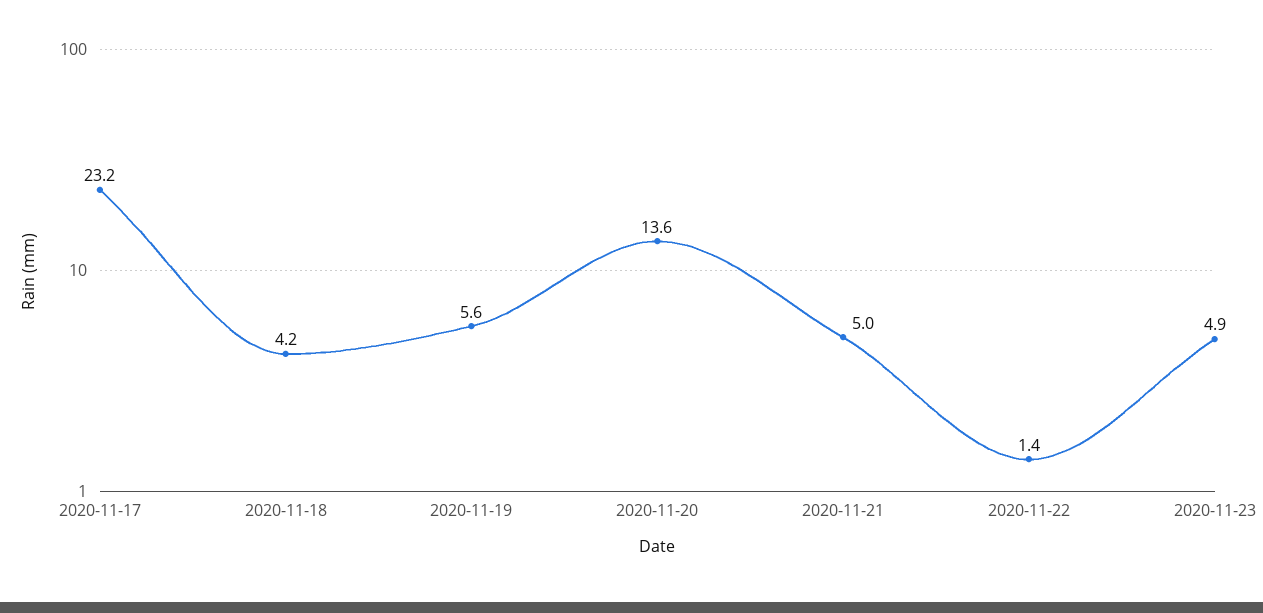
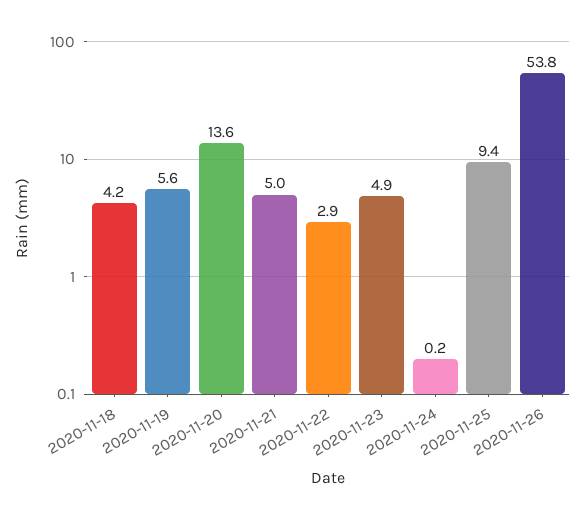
2020-11-17: 23.2 -> none
2020-11-22: 1.4 -> 2.9
2020-11-24: none -> 0.2
2020-11-25: none -> 9.4
2020-11-26: none -> 53.8

